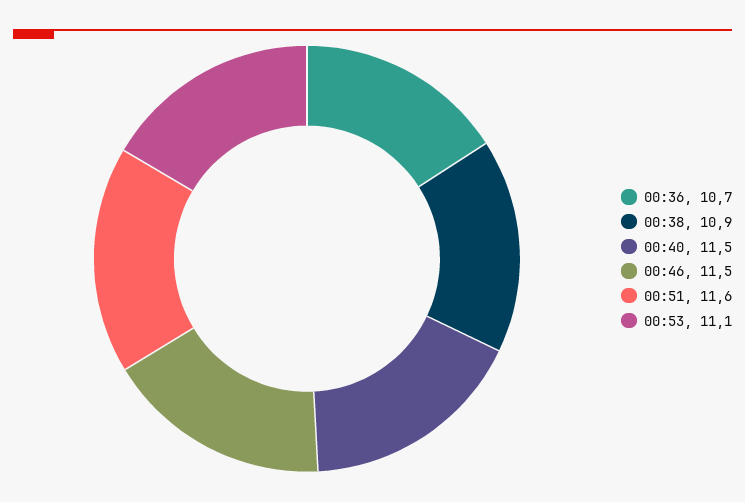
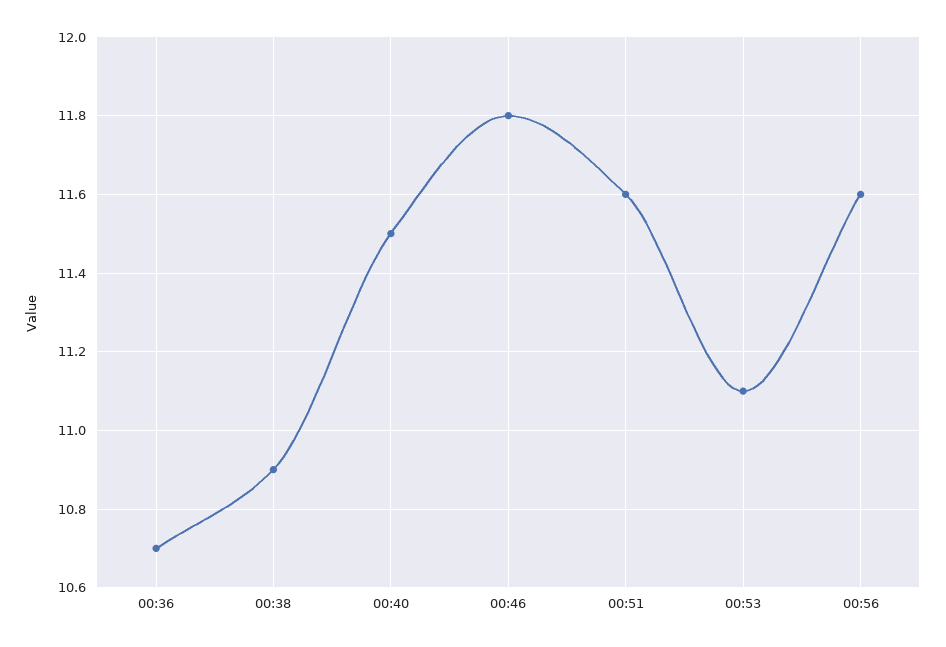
00:46: 11.5 -> 11.8
00:56: none -> 11.6

